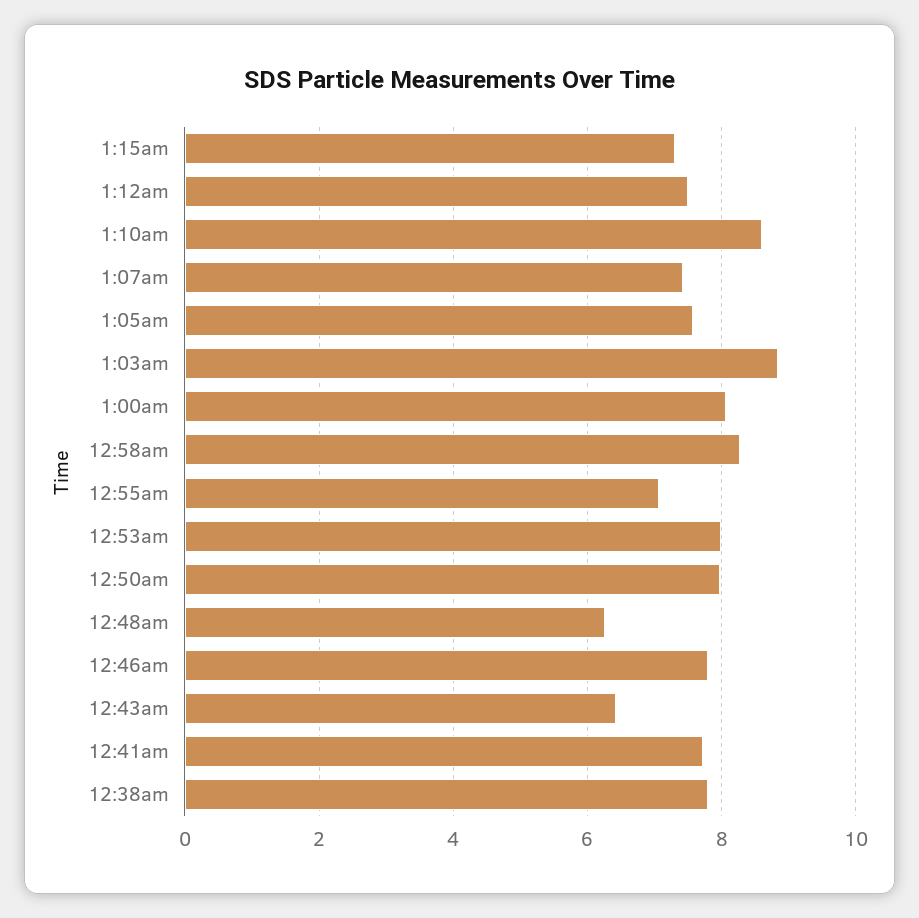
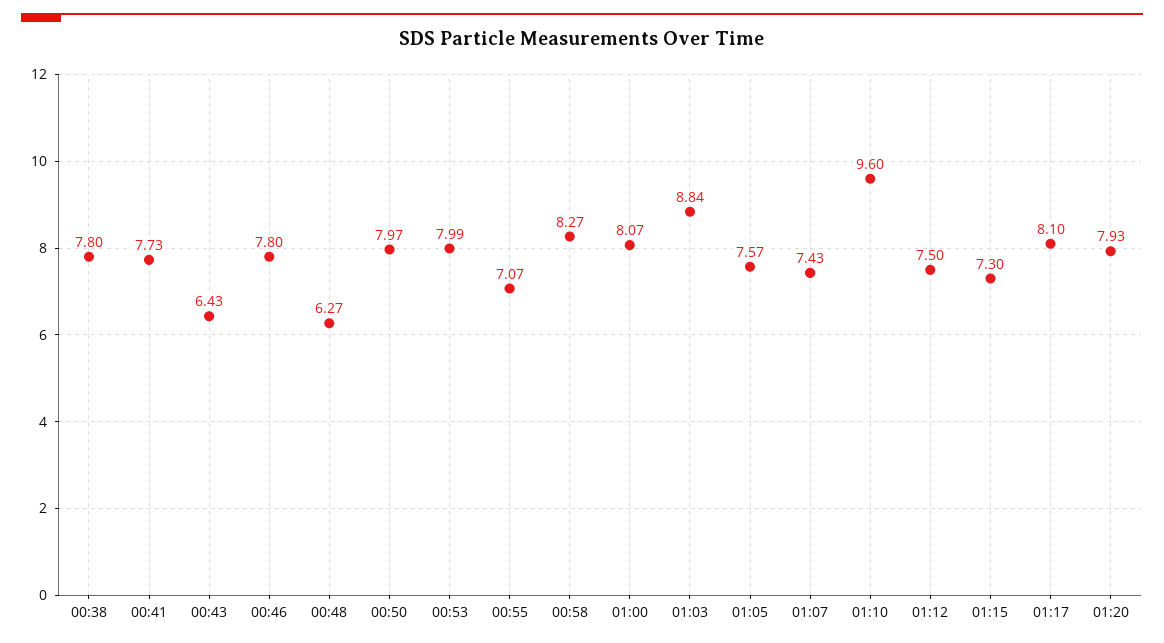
1:10am: 8.6 -> 9.6
01:17: none -> 8.1
01:20: none -> 7.93

